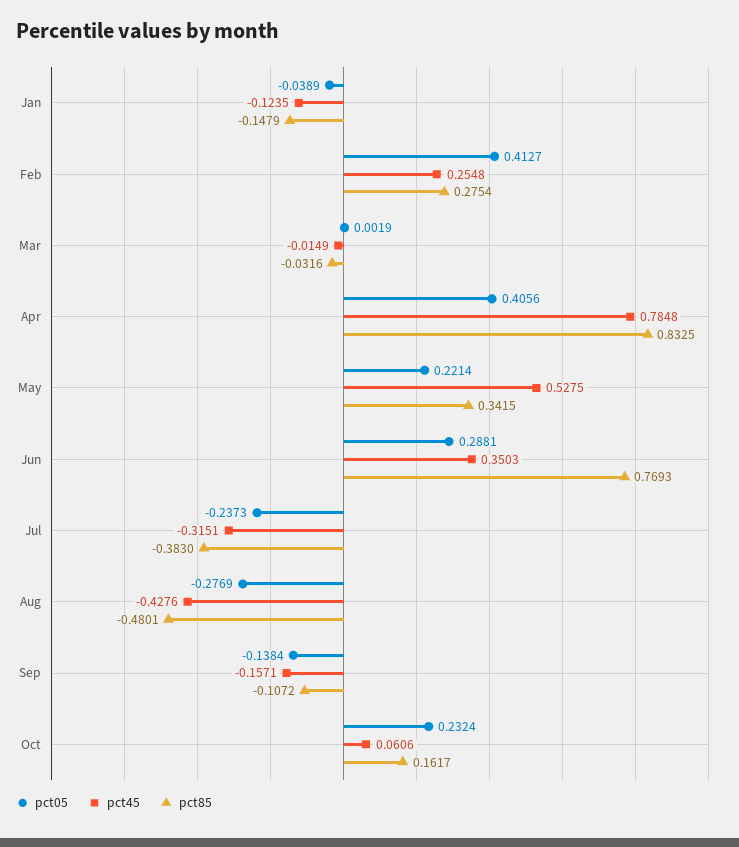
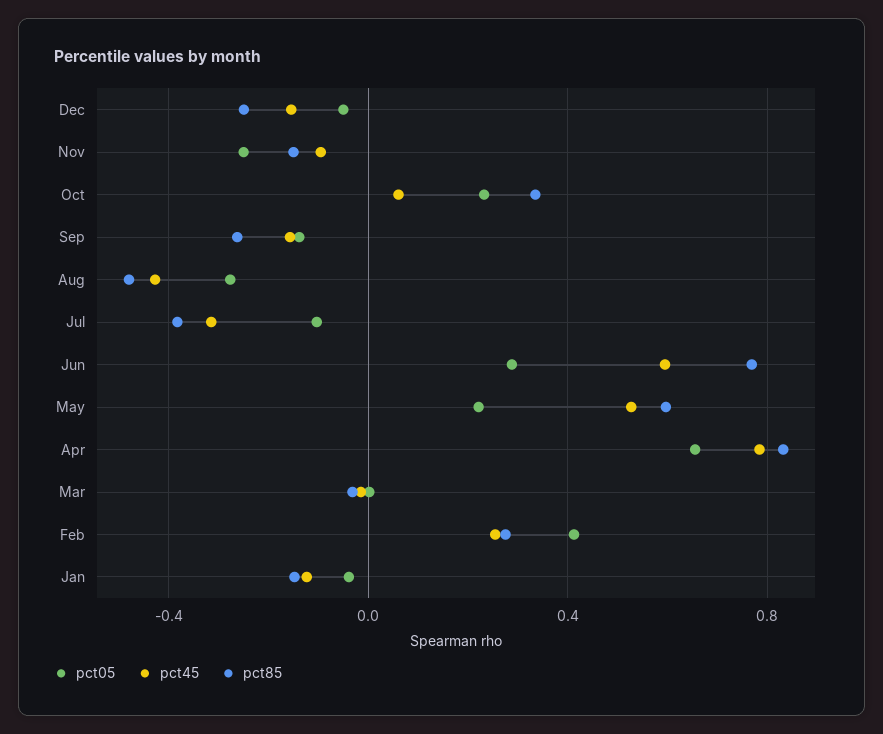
pct05, Apr: 0.4056 -> 0.65
pct85, May: 0.3415 -> 0.6
pct45, Jun: 0.3503 -> 0.6
pct05, Jul: -0.2373 -> -0.1
pct85, Sep: -0.1072 -> -0.25
pct85, Oct: 0.1617 -> 0.35
pct05, Dec: none -> -0.05
pct45, Dec: none -> -0.15
pct85, Dec: none -> -0.25
pct05, Nov: none -> -0.25
pct45, Nov: none -> -0.1
pct85, Nov: none -> -0.15

